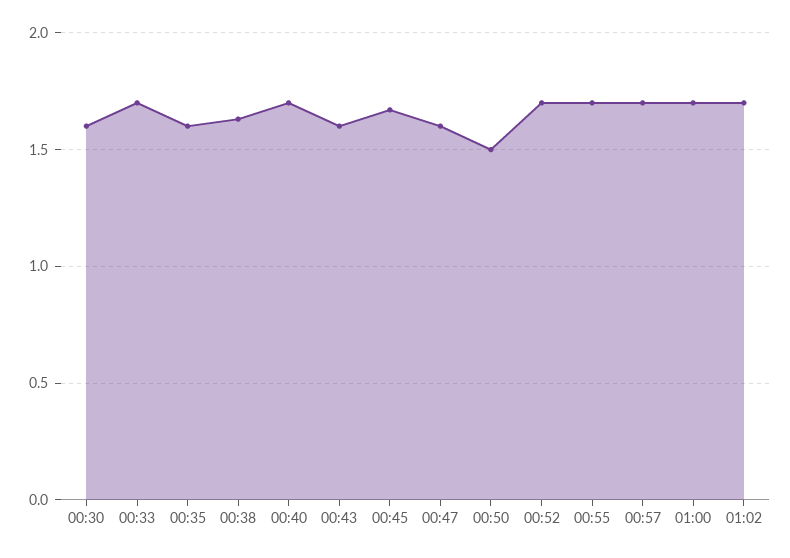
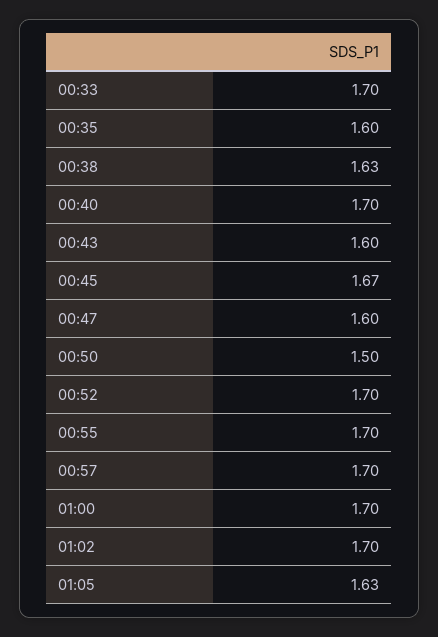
00:30: 1.6 -> none
01:05: none -> 1.63

